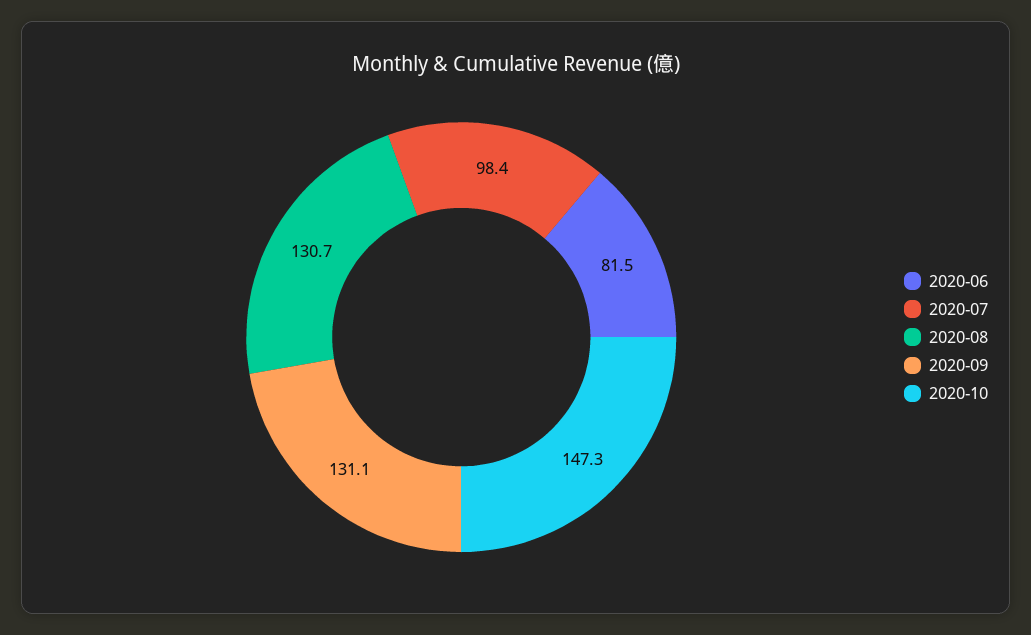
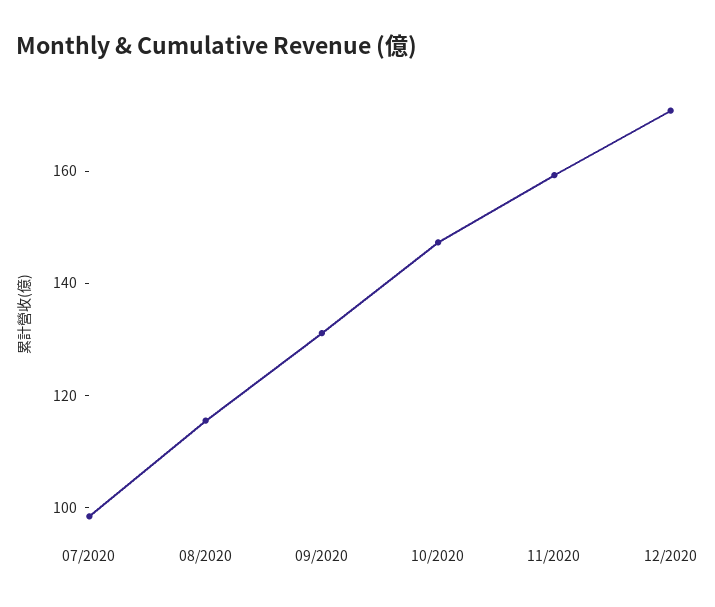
2020-06: 81.5 -> none
2020-08: 130.7 -> 115
11/2020: none -> 160
12/2020: none -> 170

